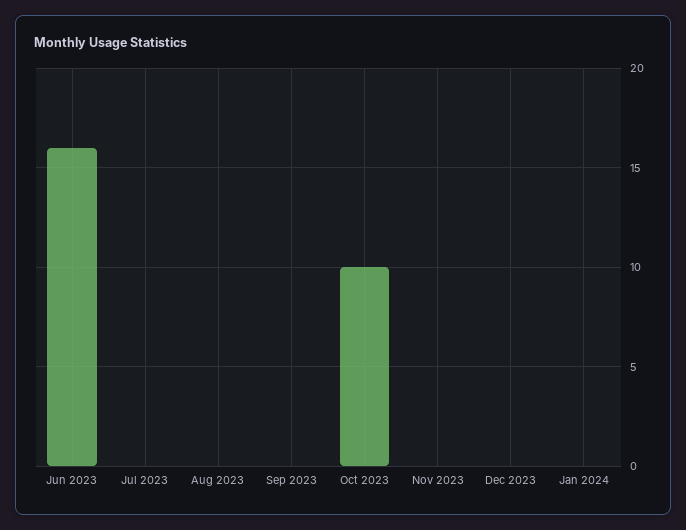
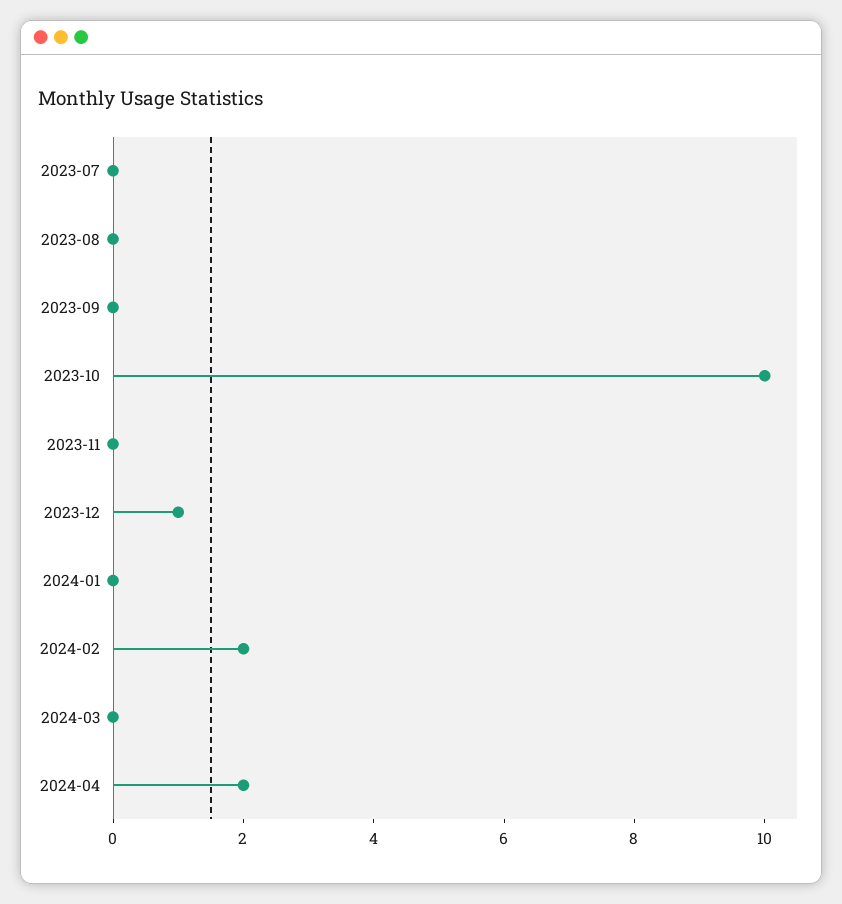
Jun 2023: 16 -> none
Dec 2023: 0 -> 1
2024-02: none -> 2
2024-03: none -> 0
2024-04: none -> 2

